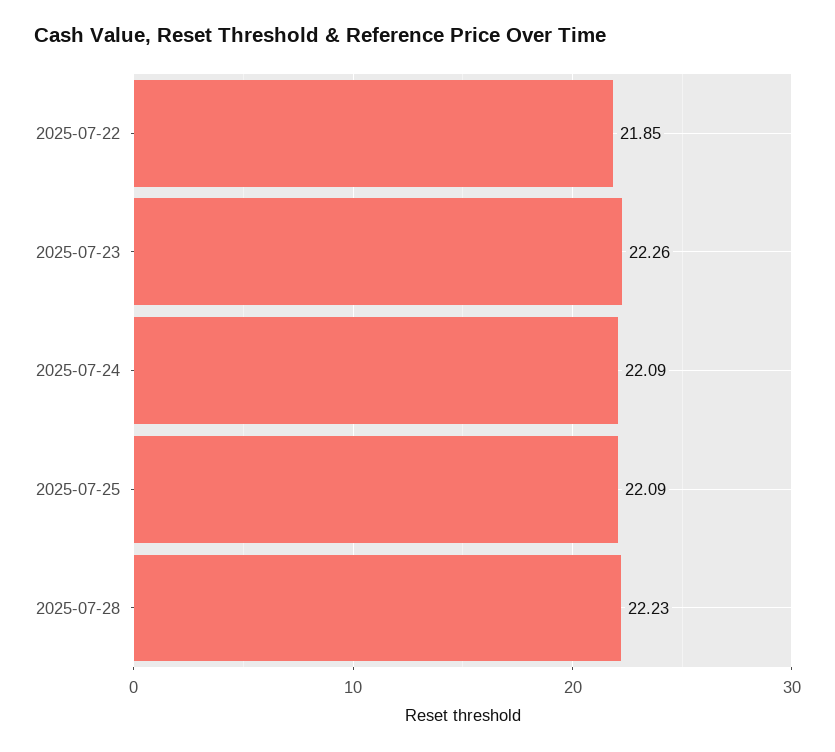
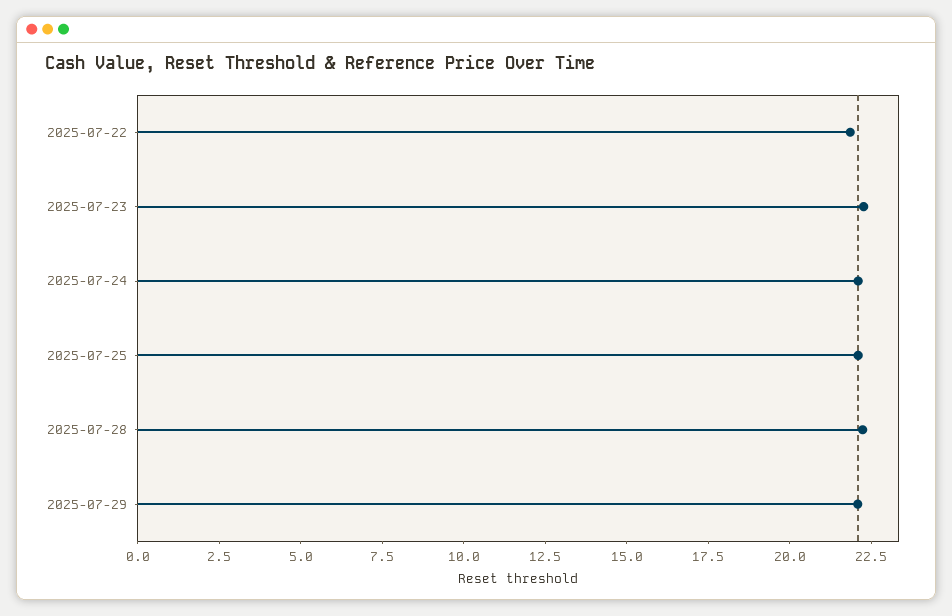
2025-07-29: none -> 22

